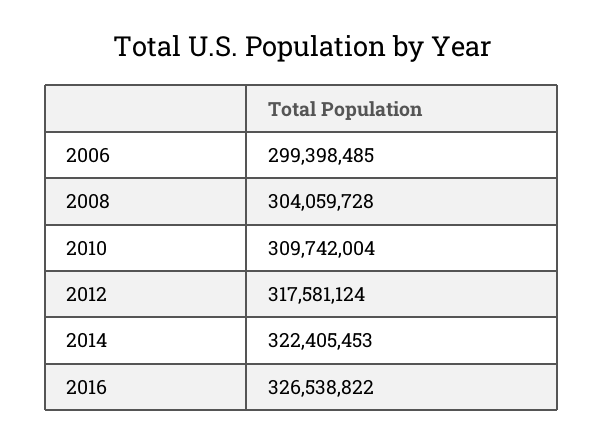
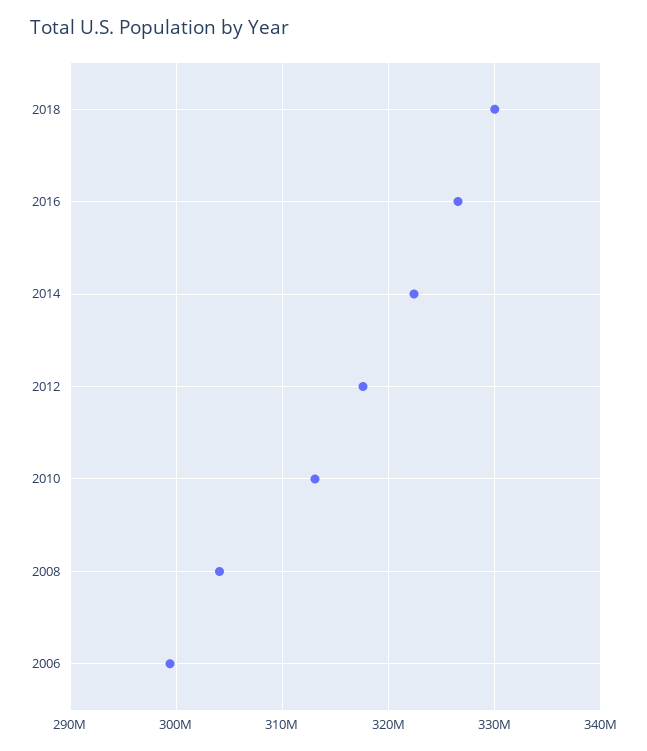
2010: 309742004 -> 313000000
2018: none -> 330000000

